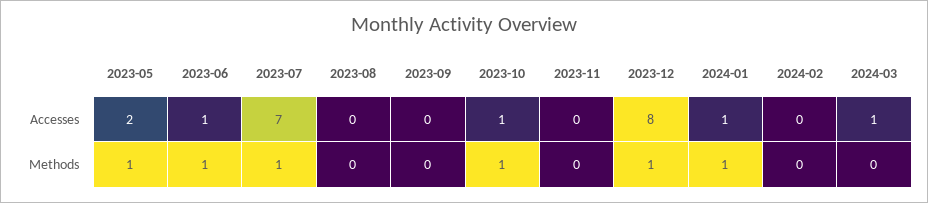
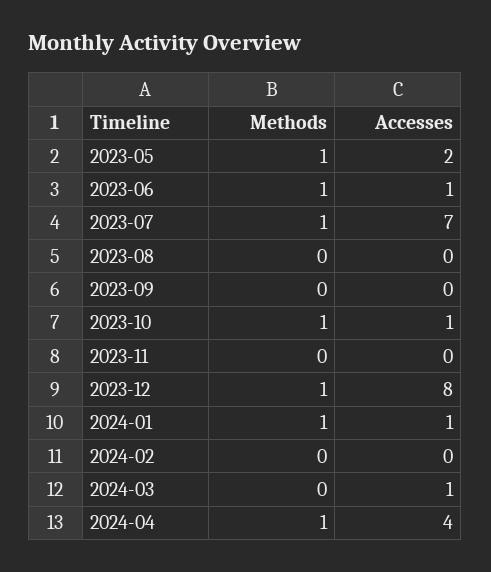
2024-04, Methods: none -> 1
2024-04, Accesses: none -> 4

